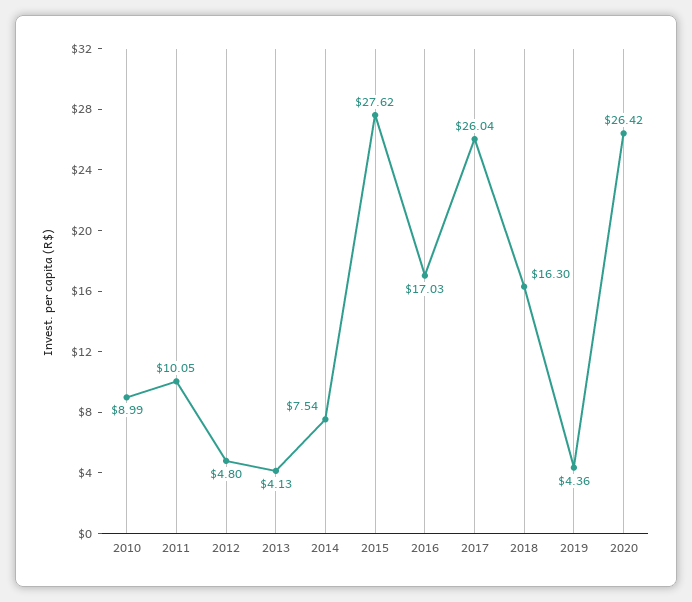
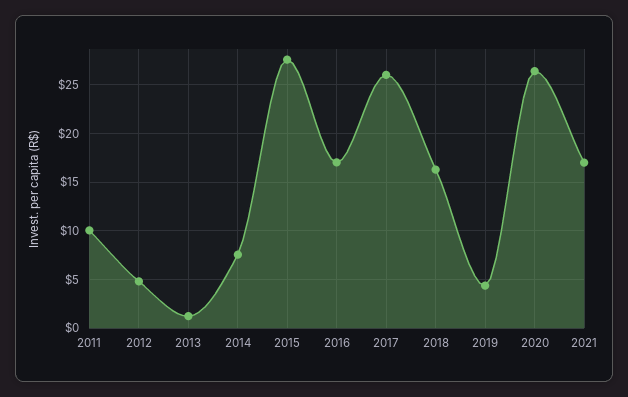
2010: 8.99 -> none
2013: 4.13 -> 1
2021: none -> 17

